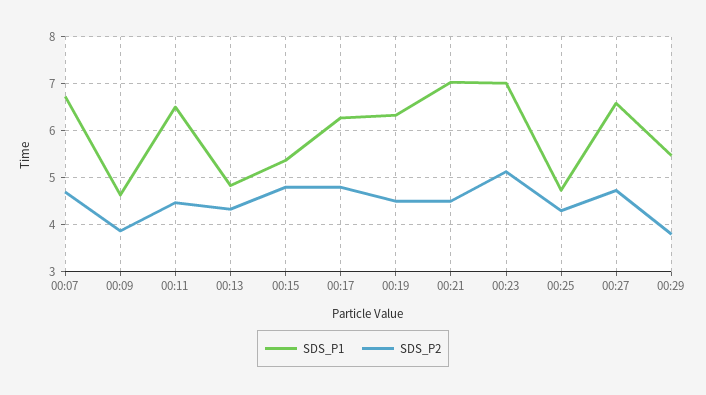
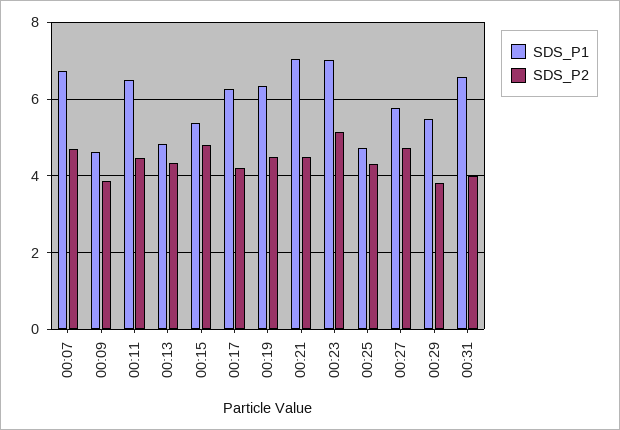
SDS_P2, 00:17: 4.8 -> 4.2
SDS_P1, 00:27: 6.6 -> 5.8
SDS_P1, 00:31: none -> 6.6
SDS_P2, 00:31: none -> 4

